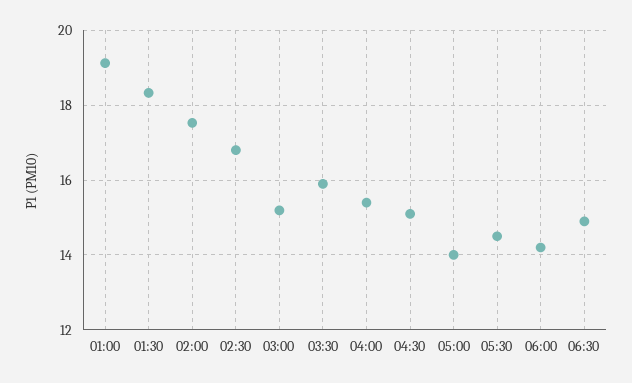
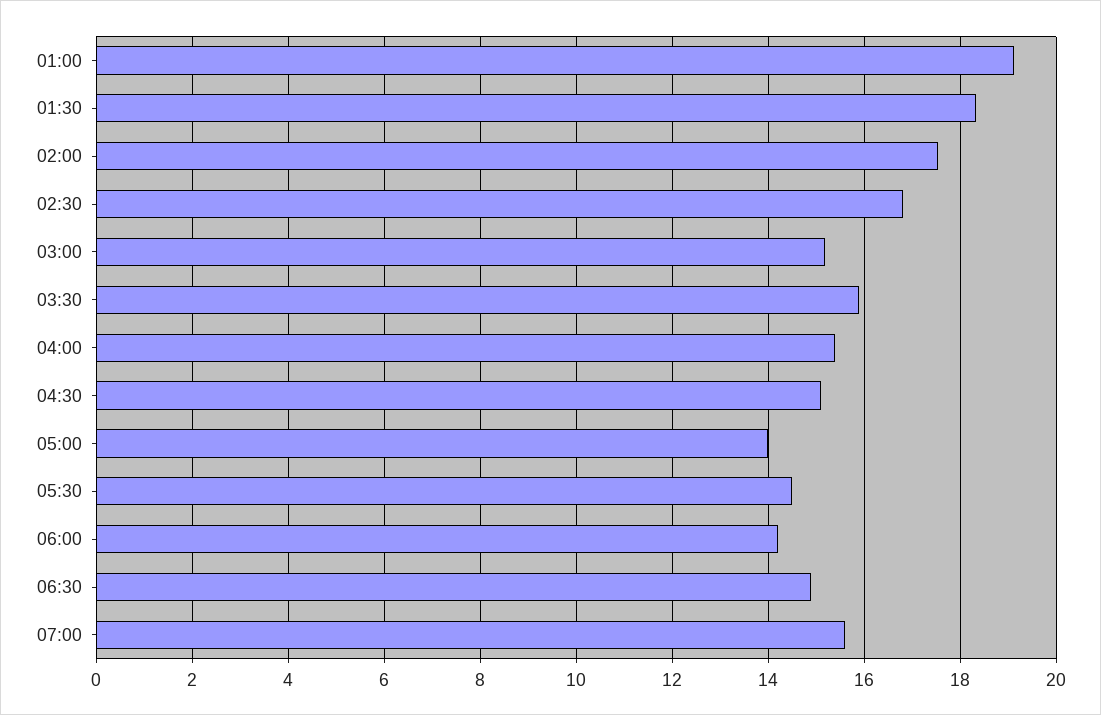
07:00: none -> 15.6

